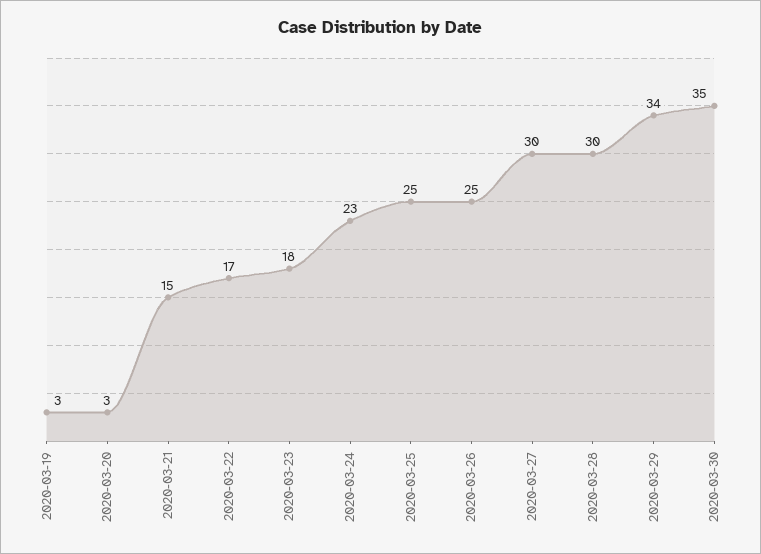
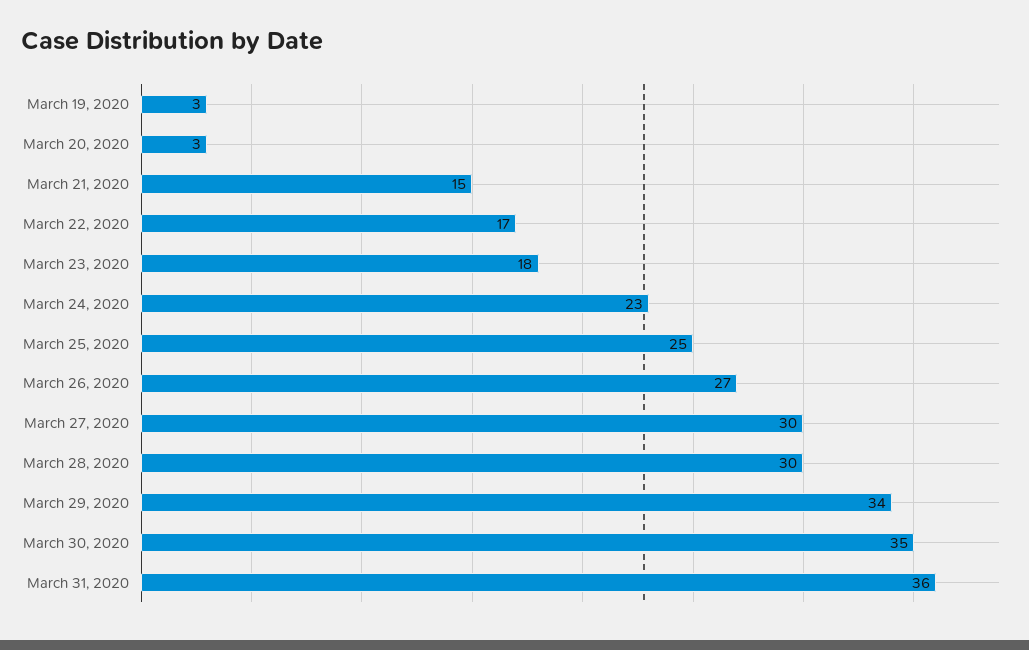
2020-03-26: 25 -> 27
March 31, 2020: none -> 36

